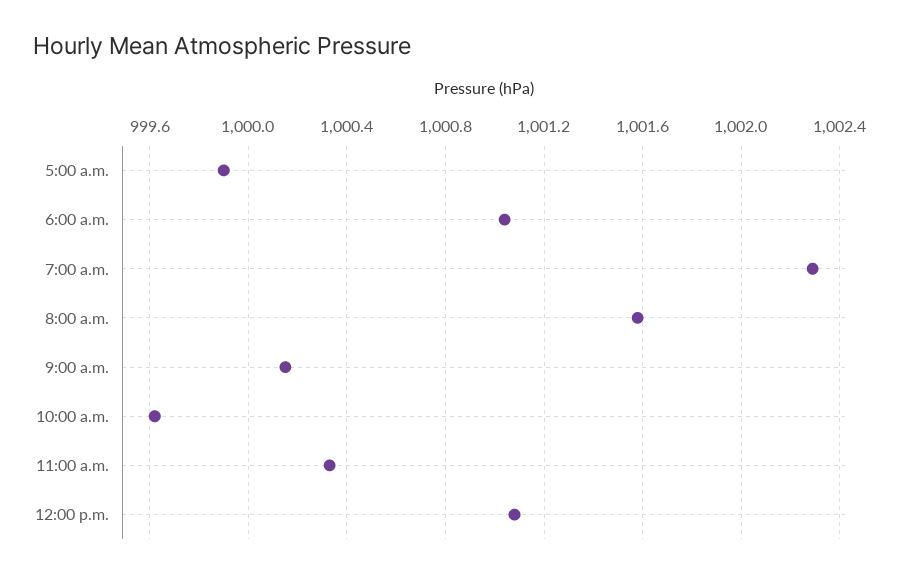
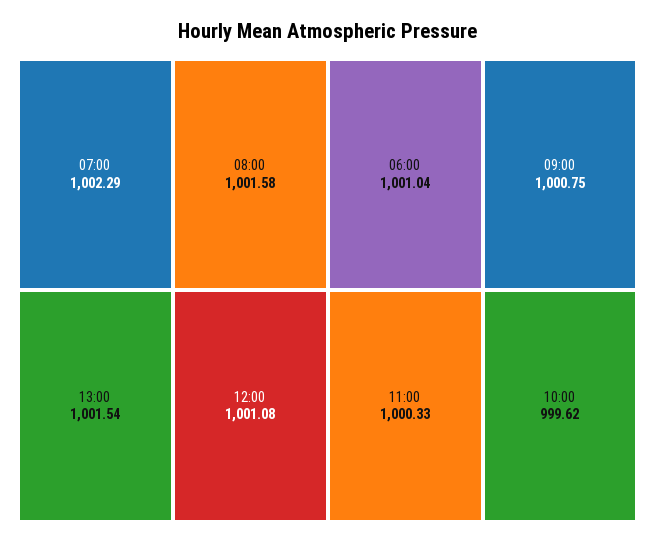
5:00 a.m.: 999.9 -> none
9:00 a.m.: 1000.15 -> 1000.75
13:00: none -> 1001.54

